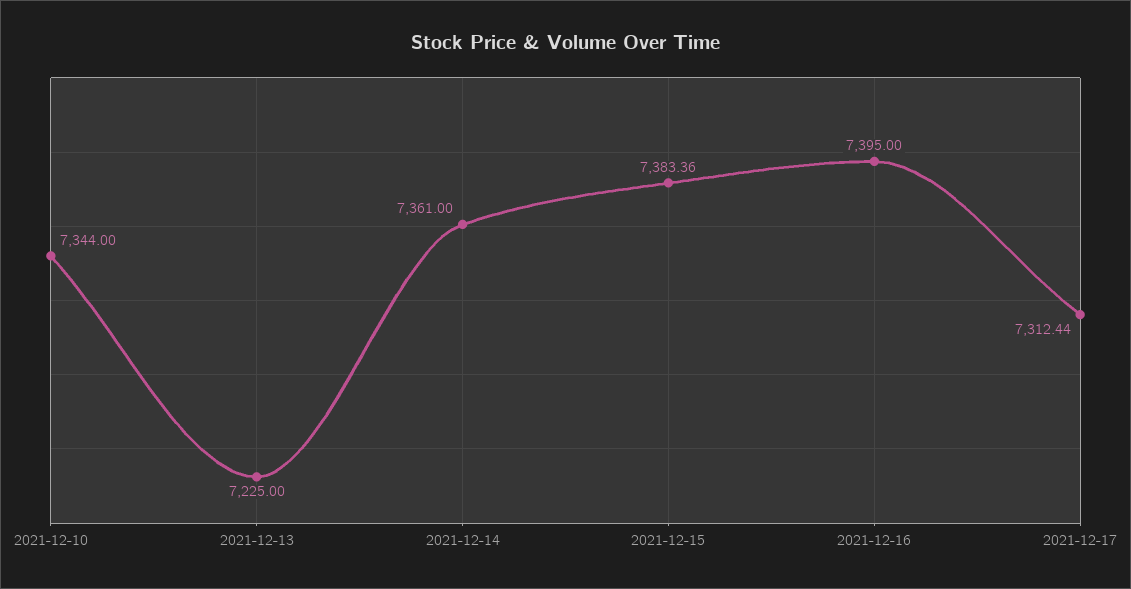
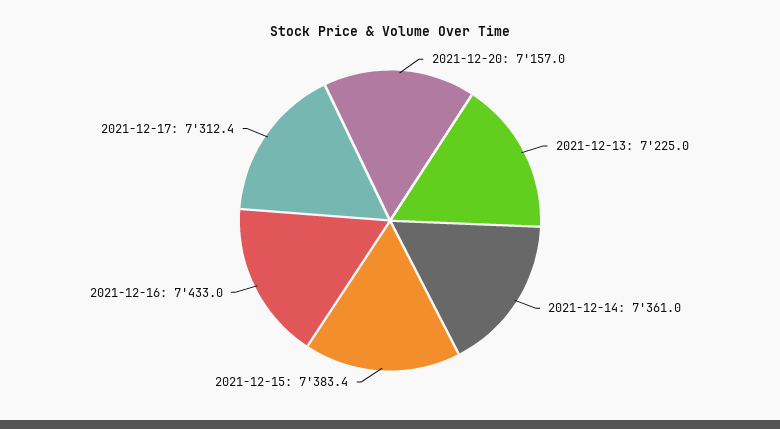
2021-12-10: 7344 -> none
2021-12-16: 7395 -> 7433
2021-12-20: none -> 7157

